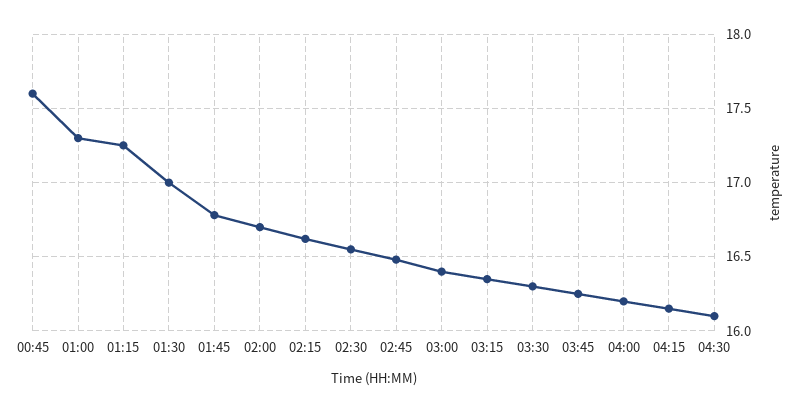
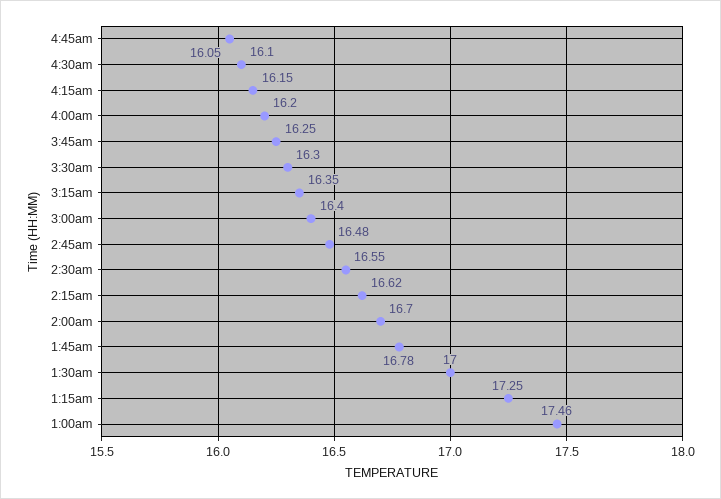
00:45: 17.6 -> none
01:00: 17.3 -> 17.46
4:45am: none -> 16.05

